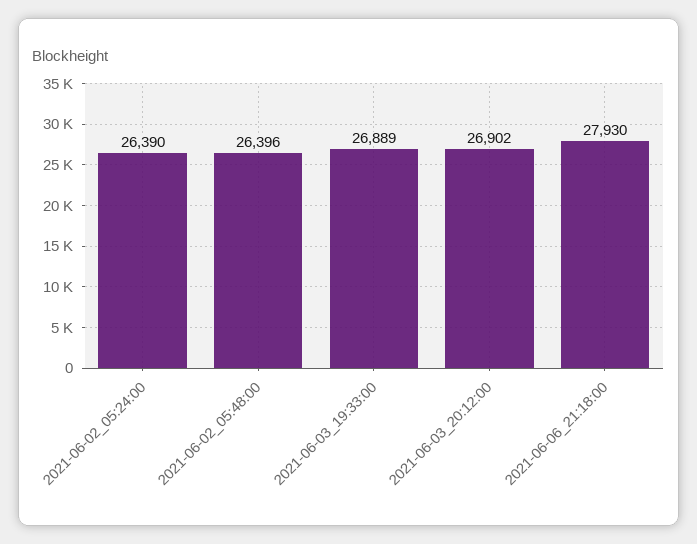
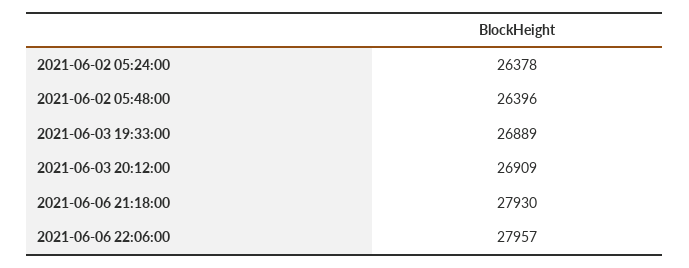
2021-06-02_05:24:00: 26390 -> 26378
2021-06-03_20:12:00: 26902 -> 26909
2021-06-06 22:06:00: none -> 27957

